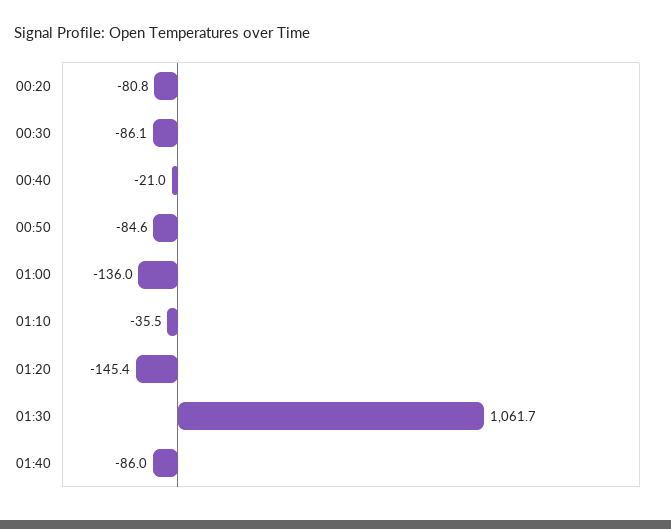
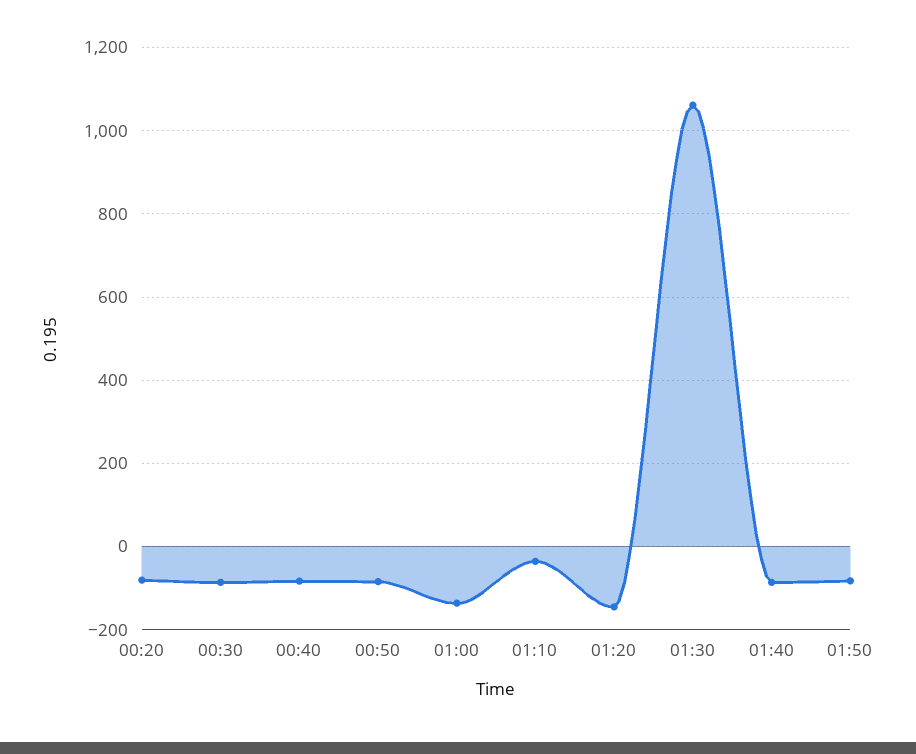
00:40: -21 -> -80
01:50: none -> -80

